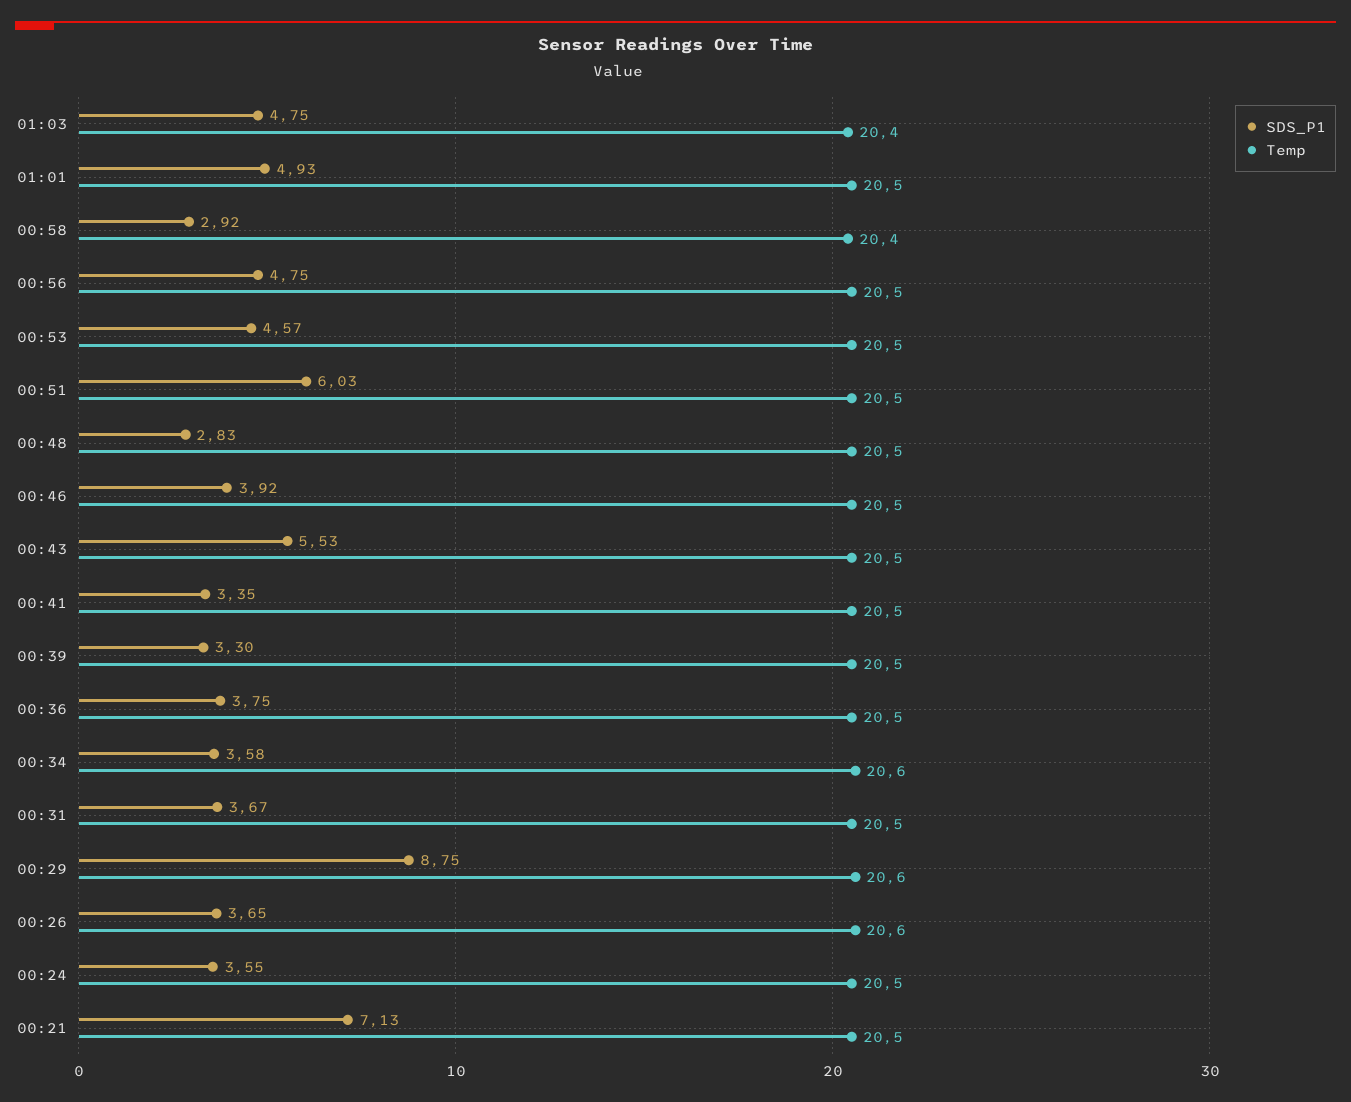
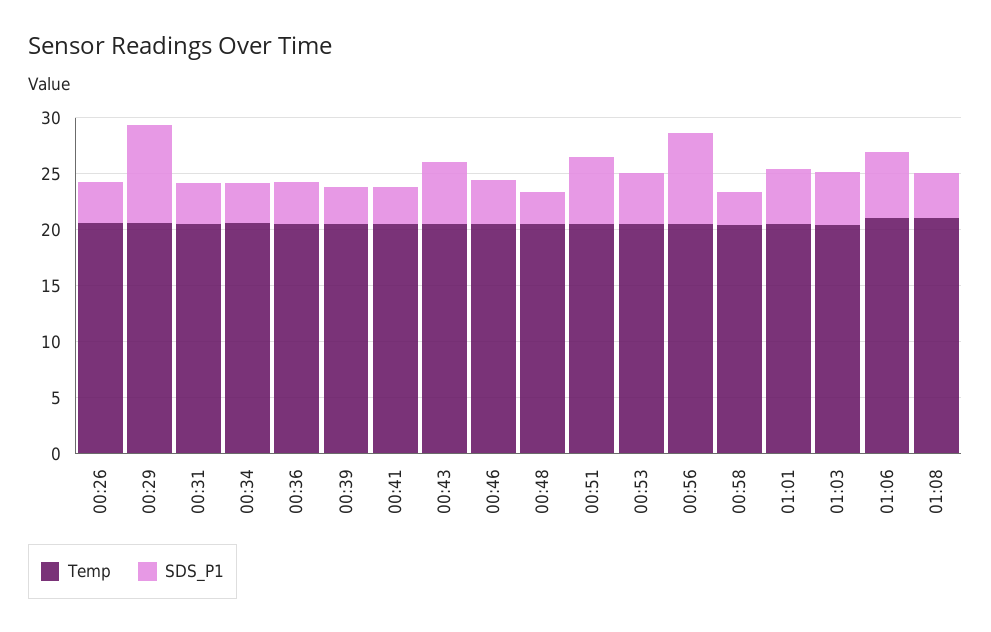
SDS_P1, 00:56: 4.75 -> 8
SDS_P1, 00:24: 3.55 -> none
Temp, 00:24: 20.5 -> none
SDS_P1, 00:21: 7.13 -> none
Temp, 00:21: 20.5 -> none
Temp, 01:06: none -> 21
SDS_P1, 01:06: none -> 6
Temp, 01:08: none -> 21
SDS_P1, 01:08: none -> 4

